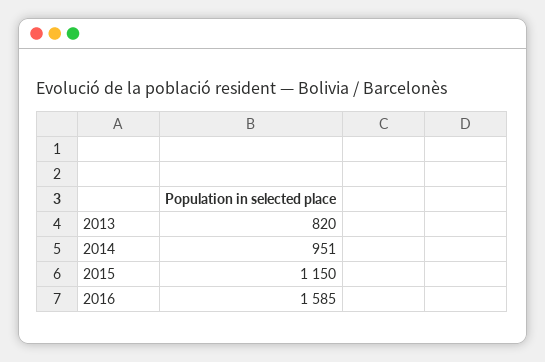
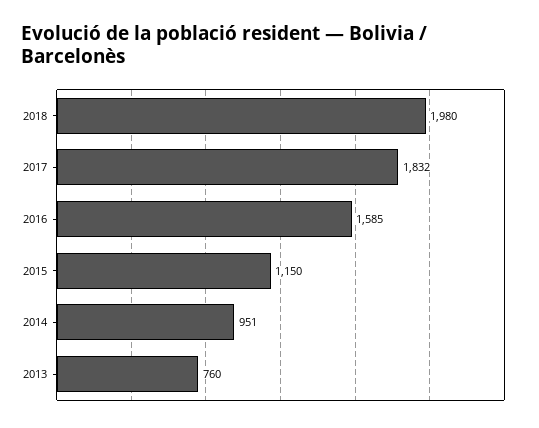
2013: 820 -> 760
2018: none -> 1980
2017: none -> 1832

